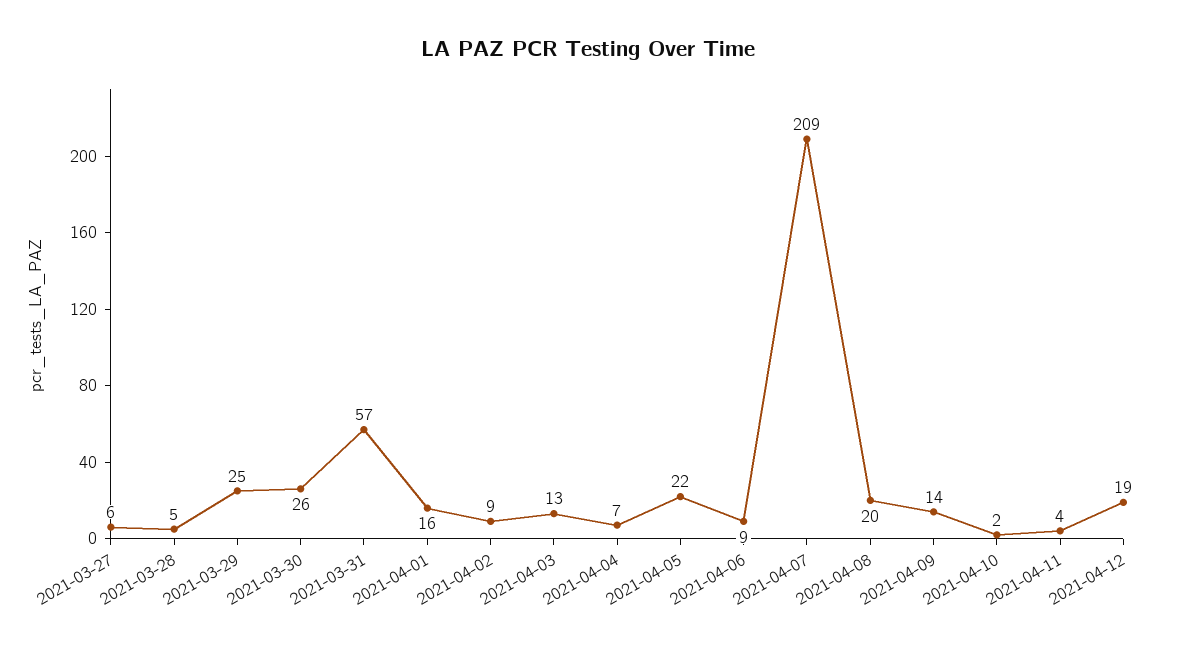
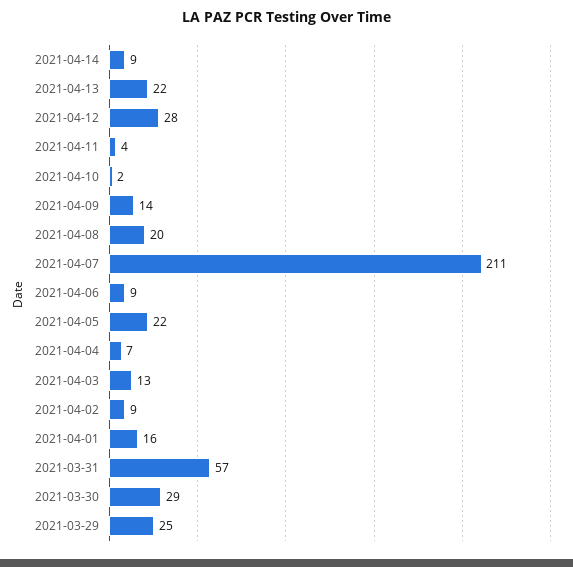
2021-03-27: 6 -> none
2021-03-28: 5 -> none
2021-03-30: 26 -> 29
2021-04-07: 209 -> 211
2021-04-12: 19 -> 28
2021-04-14: none -> 9
2021-04-13: none -> 22

